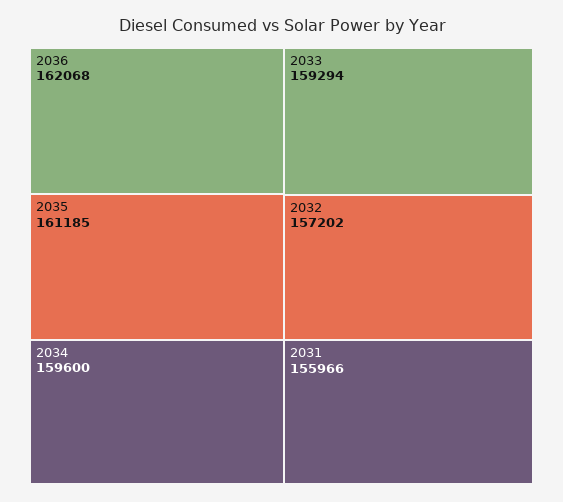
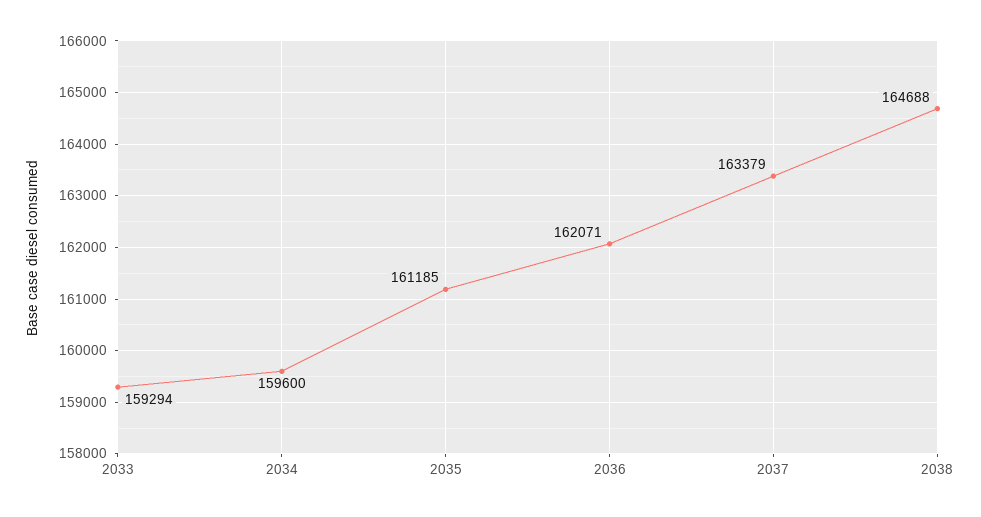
2036: 162068 -> 162071
2032: 157202 -> none
2031: 155966 -> none
2037: none -> 163379
2038: none -> 164688

